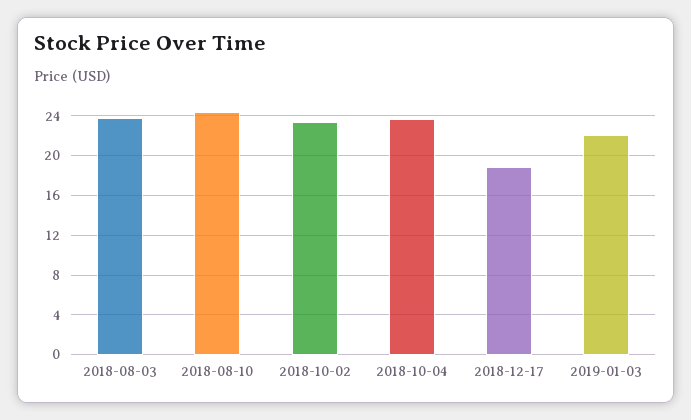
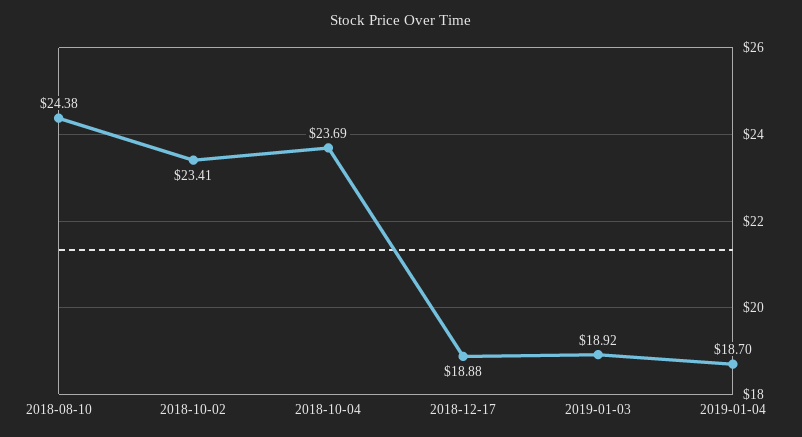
2018-08-03: 24 -> none
2019-01-03: 22 -> 18.92
2019-01-04: none -> 18.7

